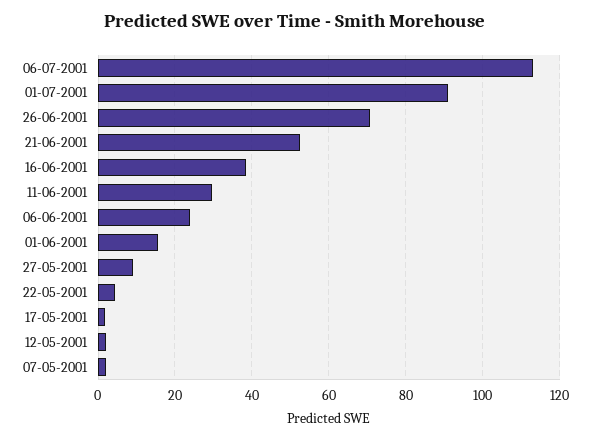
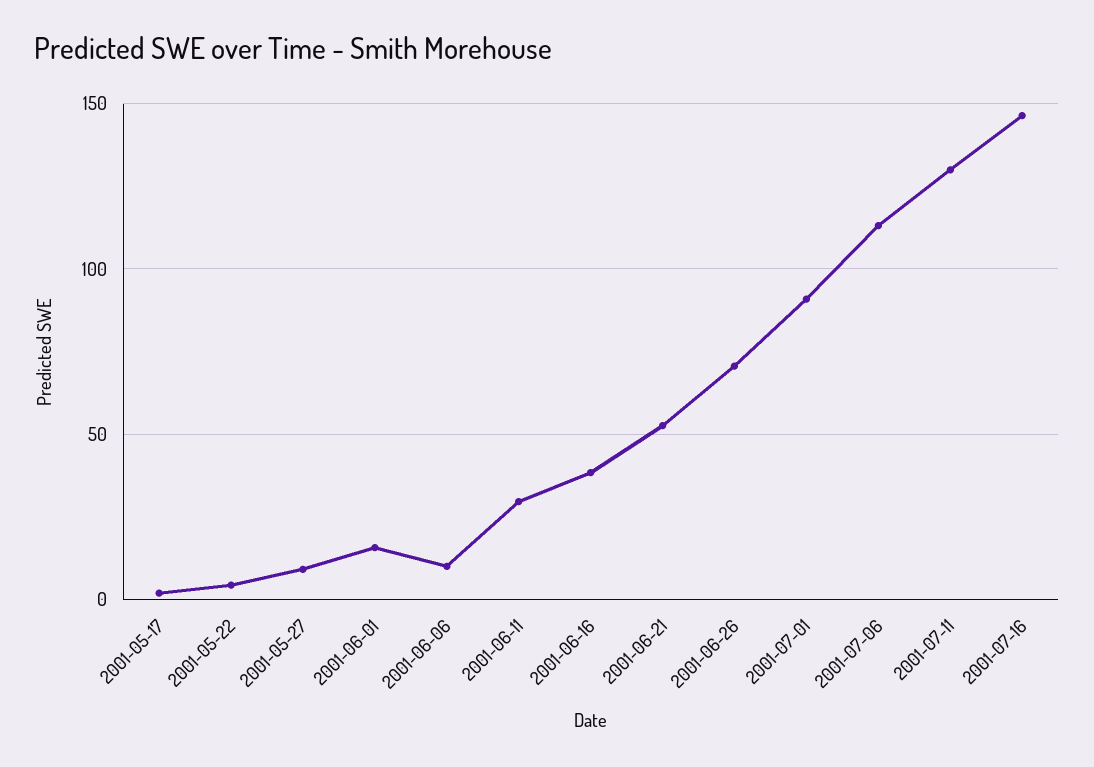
06-06-2001: 24 -> 10
12-05-2001: 2 -> none
07-05-2001: 2 -> none
2001-07-11: none -> 130
2001-07-16: none -> 145

